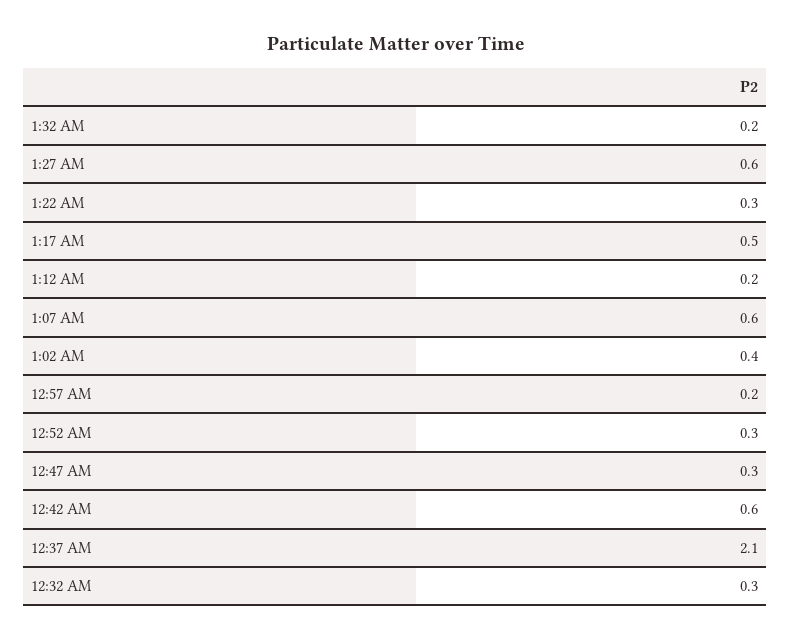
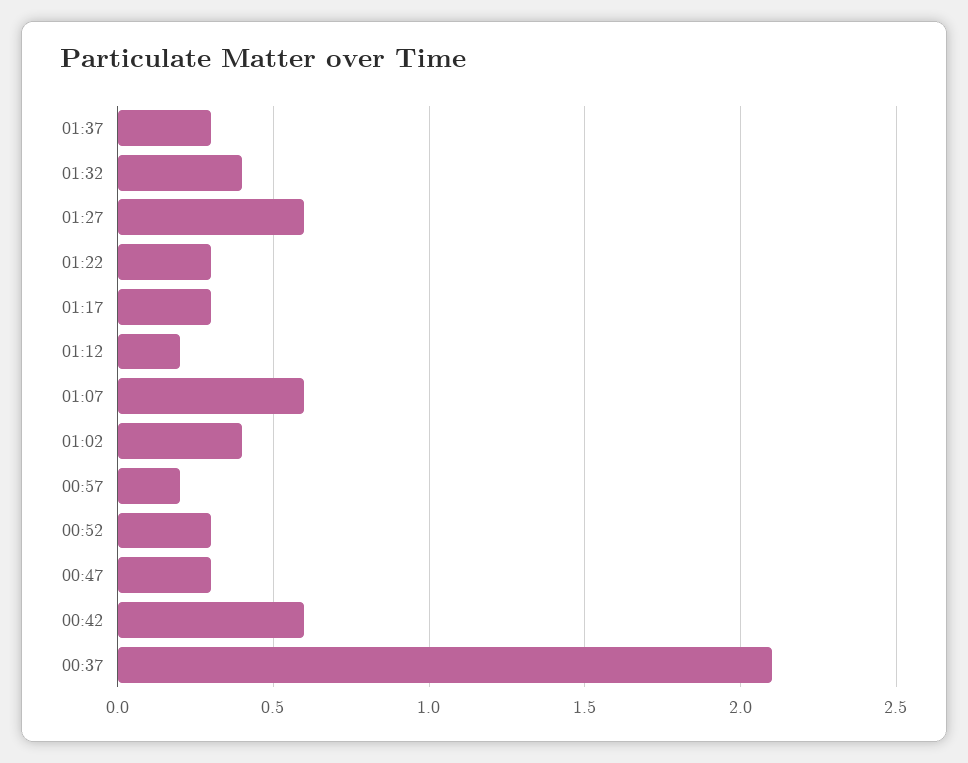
1:32 AM: 0.2 -> 0.4
1:17 AM: 0.5 -> 0.3
12:32 AM: 0.3 -> none
01:37: none -> 0.3

